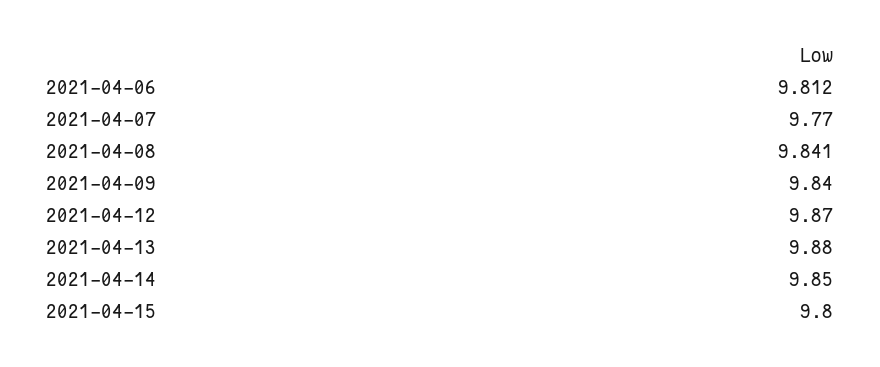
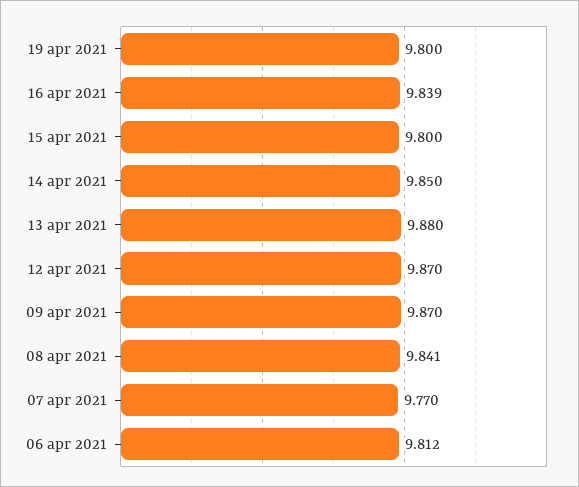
2021-04-09: 9.84 -> 9.87
19 apr 2021: none -> 9.8
16 apr 2021: none -> 9.839

